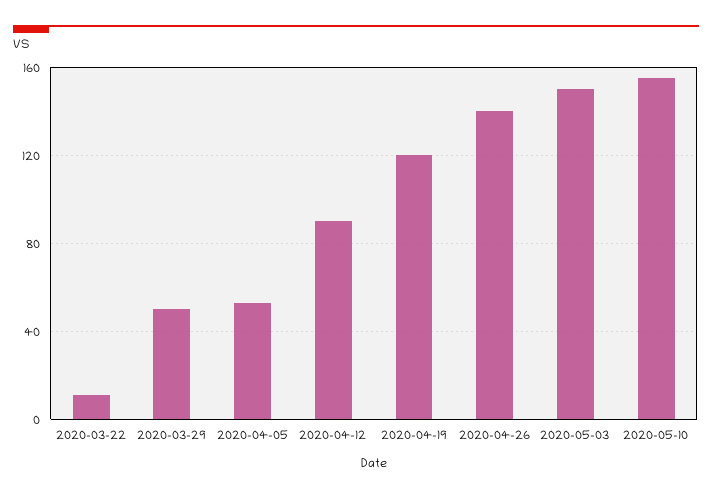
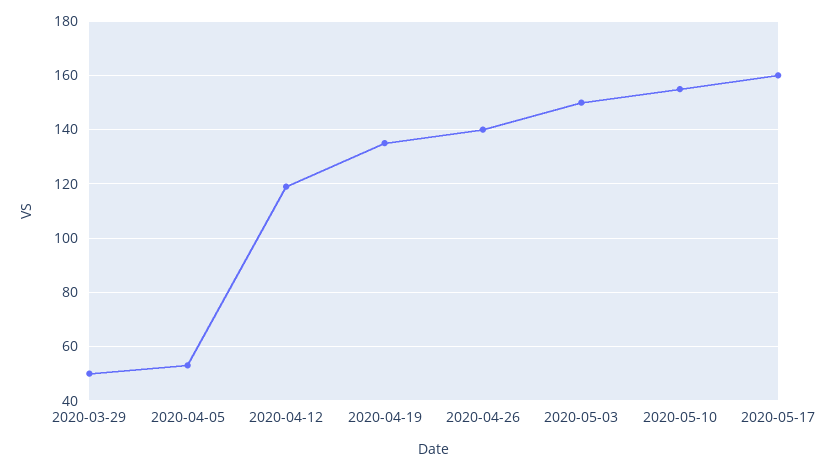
2020-03-22: 10 -> none
2020-04-12: 90 -> 120
2020-04-19: 120 -> 135
2020-05-17: none -> 160

